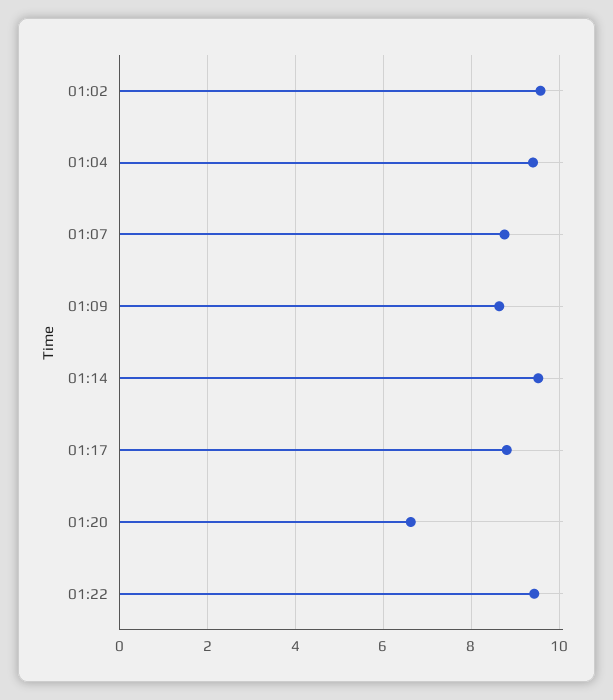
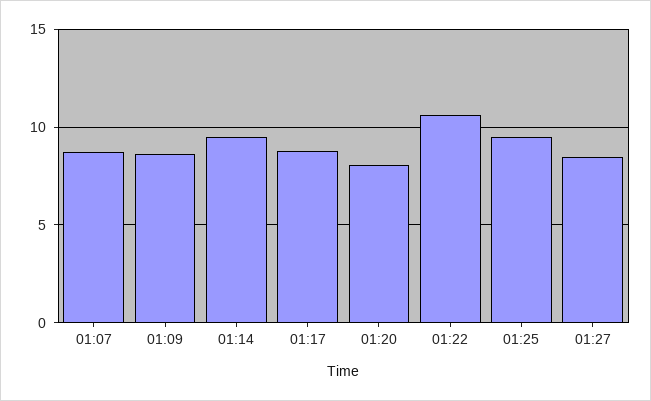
01:02: 9.6 -> none
01:04: 9.4 -> none
01:20: 6.6 -> 8
01:22: 9.4 -> 10.5
01:25: none -> 9.5
01:27: none -> 8.5

